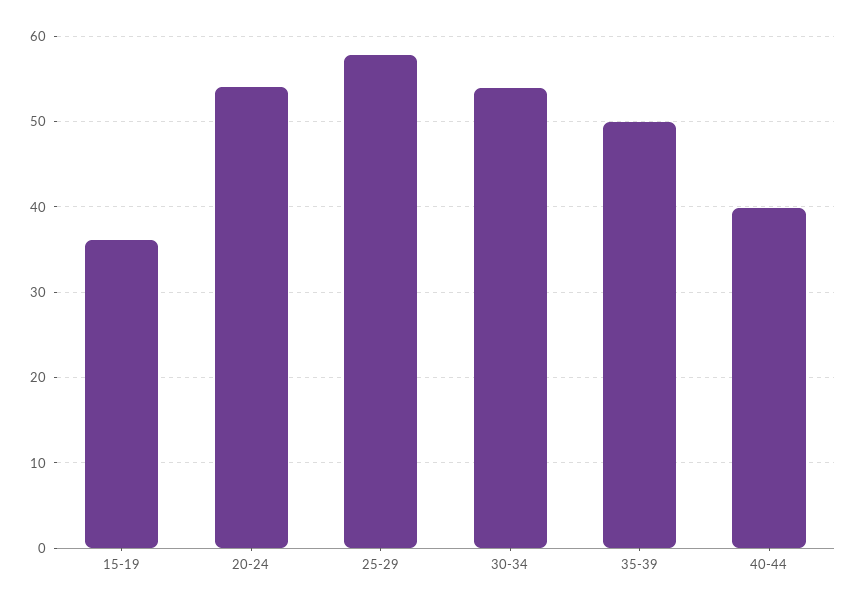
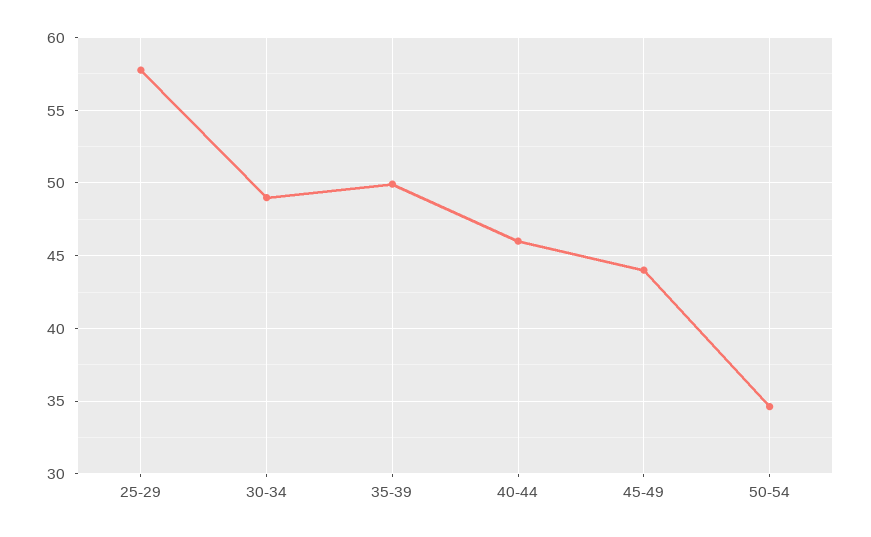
15-19: 36 -> none
20-24: 54 -> none
30-34: 54 -> 49
40-44: 40 -> 46
45-49: none -> 44
50-54: none -> 34.5

